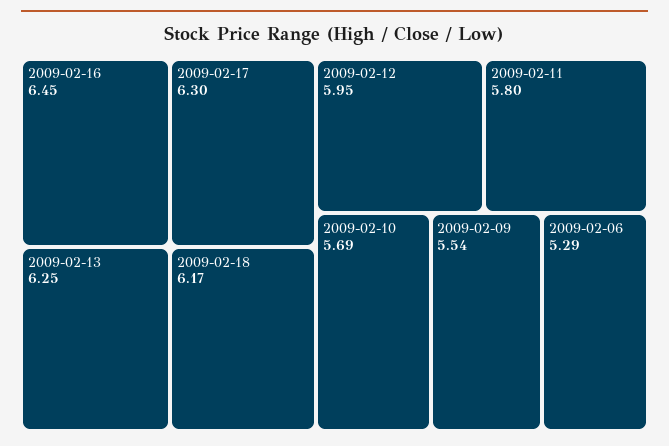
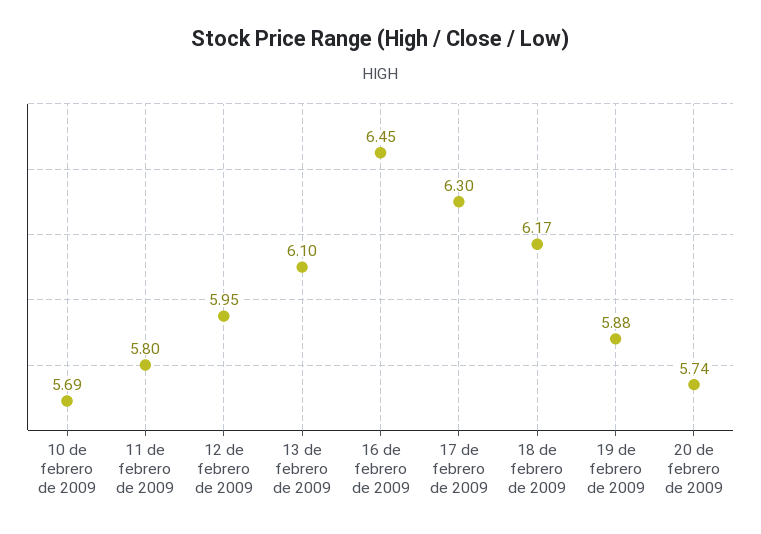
2009-02-13: 6.25 -> 6.1
2009-02-09: 5.54 -> none
2009-02-06: 5.29 -> none
19 de febrero de 2009: none -> 5.88
20 de febrero de 2009: none -> 5.74

